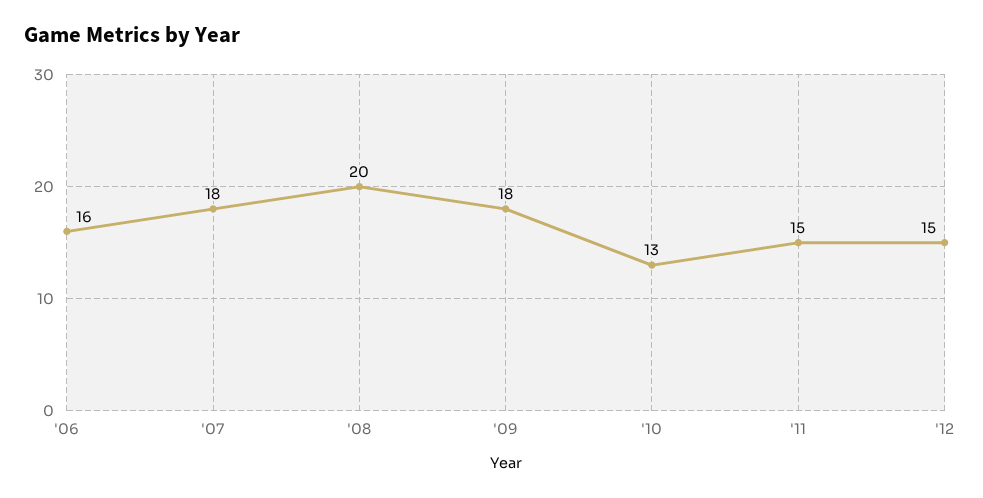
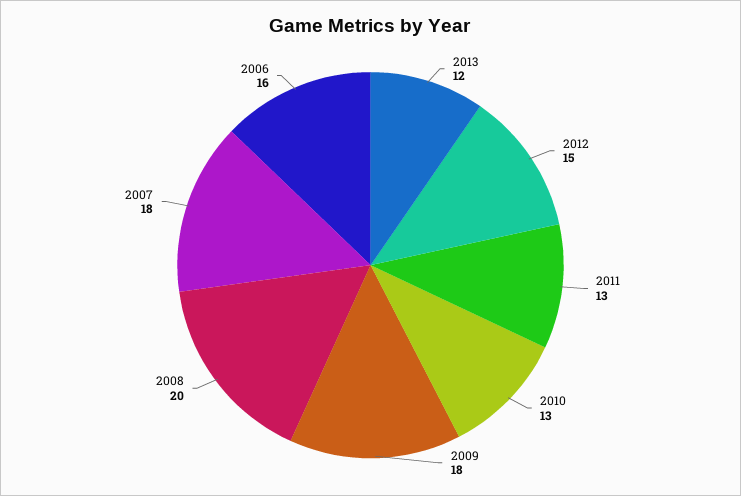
'11: 15 -> 13
2013: none -> 12

